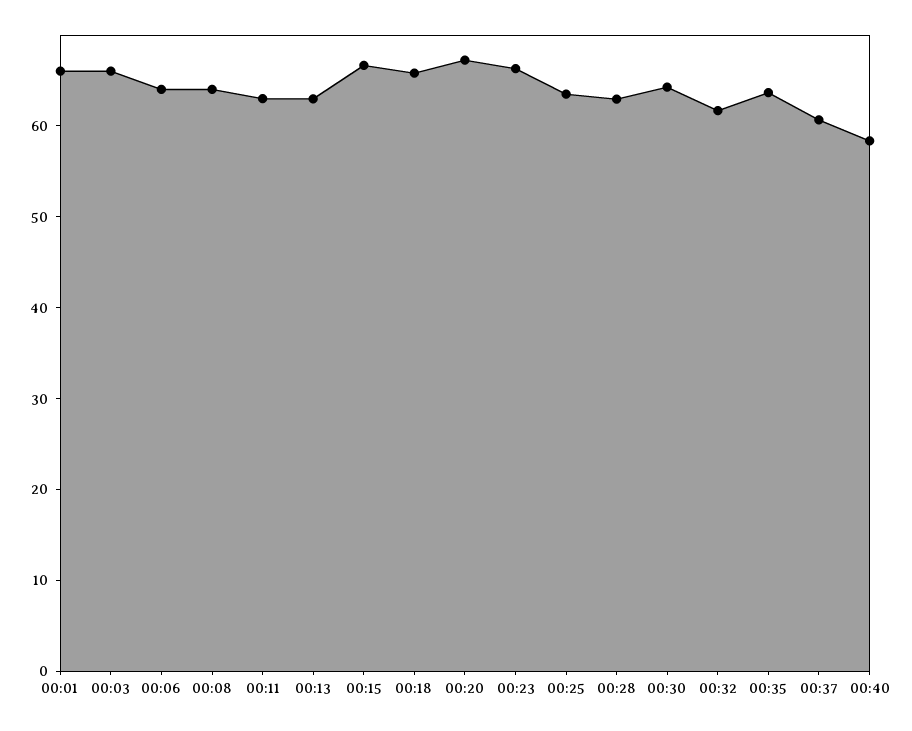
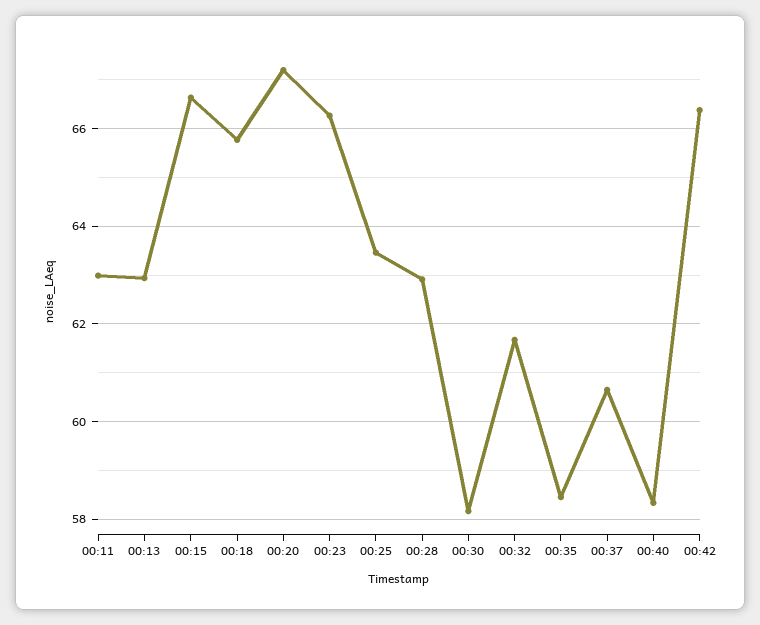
00:01: 66 -> none
00:03: 66 -> none
00:06: 64 -> none
00:08: 64 -> none
00:30: 64 -> 58.2
00:35: 64 -> 58.4
00:42: none -> 66.4

